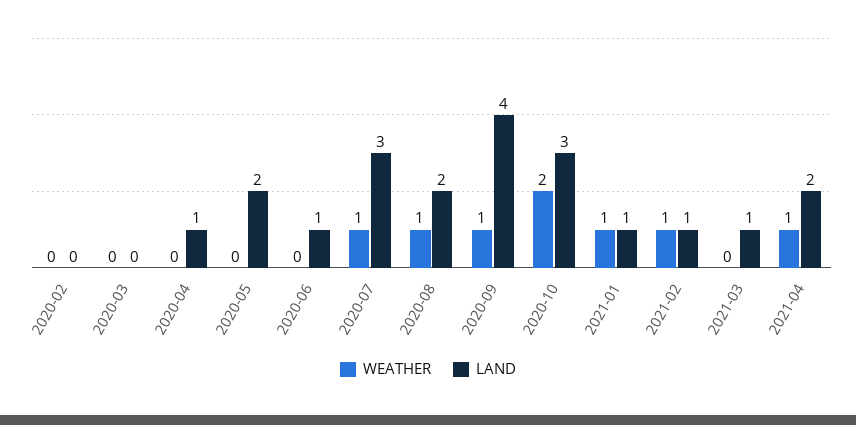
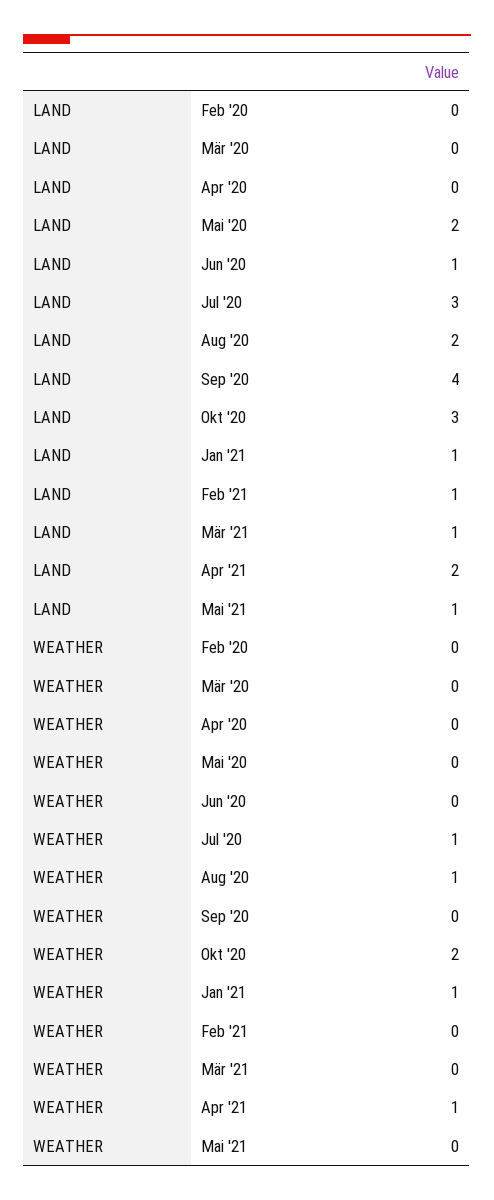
LAND, 2020-04: 1 -> 0
WEATHER, 2020-09: 1 -> 0
WEATHER, 2021-02: 1 -> 0
LAND, Mai '21: none -> 1
WEATHER, Mai '21: none -> 0

